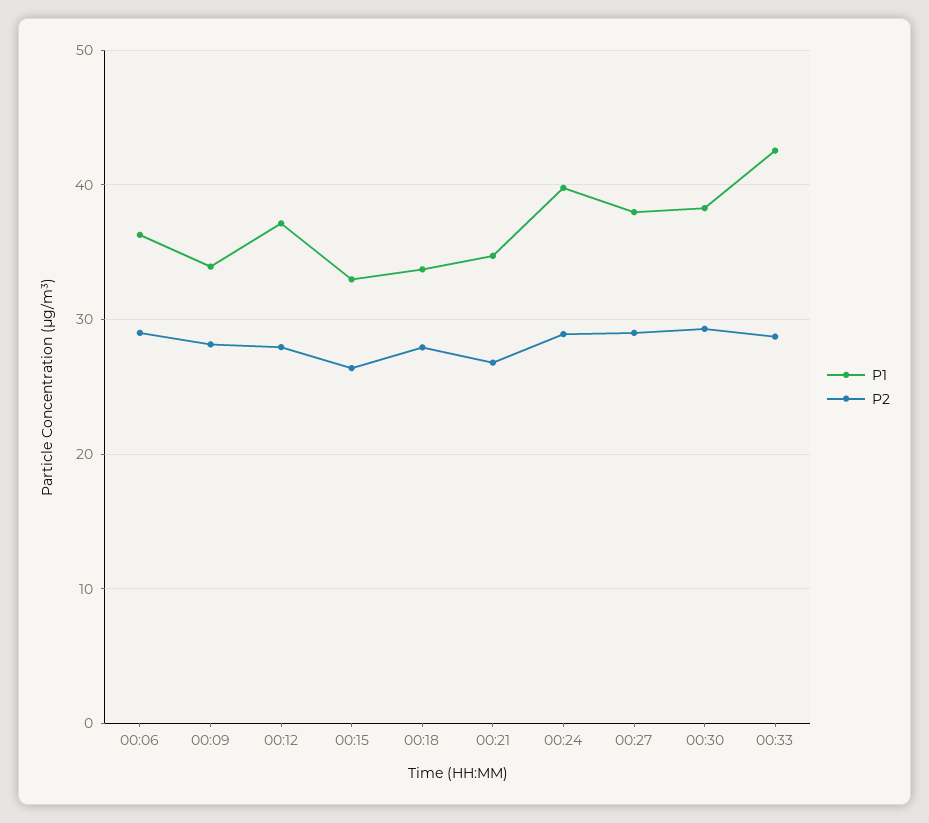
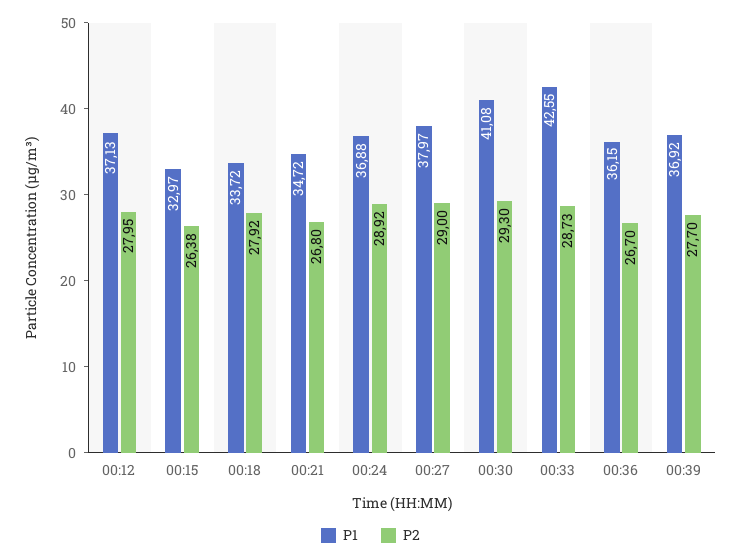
P1, 00:06: 36 -> none
P2, 00:06: 29 -> none
P1, 00:09: 34 -> none
P2, 00:09: 28 -> none
P1, 00:24: 40 -> 36.88
P1, 00:30: 38 -> 41.08
P1, 00:36: none -> 36.15
P2, 00:36: none -> 26.7
P1, 00:39: none -> 36.92
P2, 00:39: none -> 27.7

